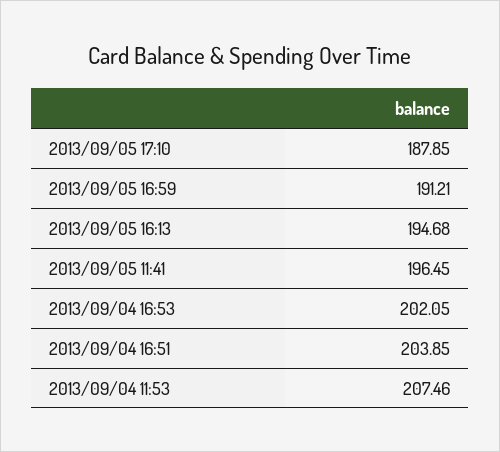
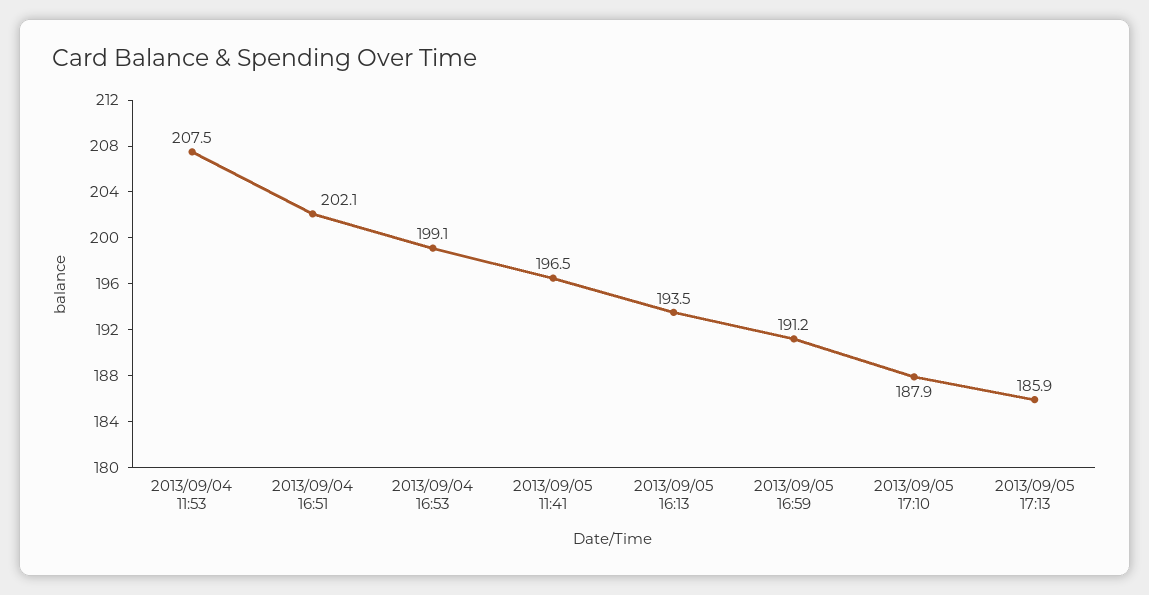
2013/09/05 16:13: 194.68 -> 193.5
2013/09/04 16:53: 202.05 -> 199.1
2013/09/04 16:51: 203.85 -> 202.1
2013/09/05 17:13: none -> 185.9

